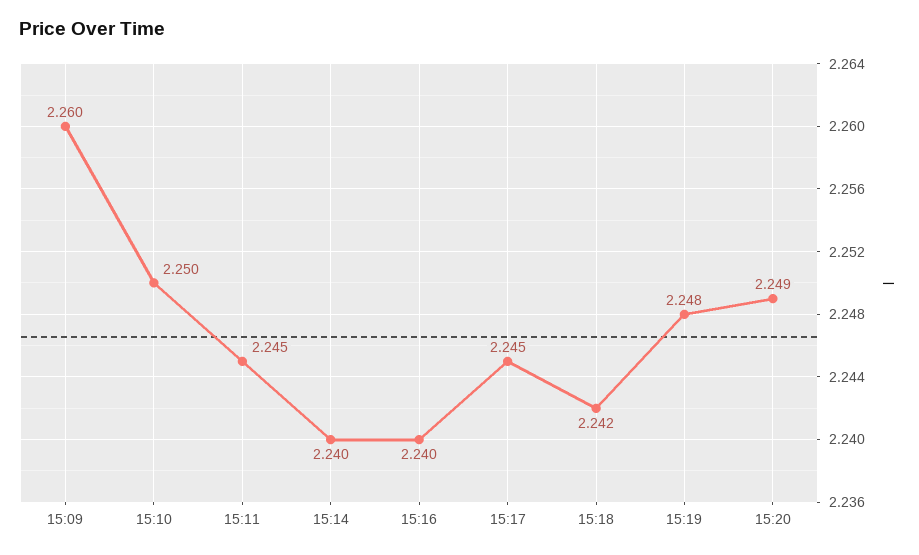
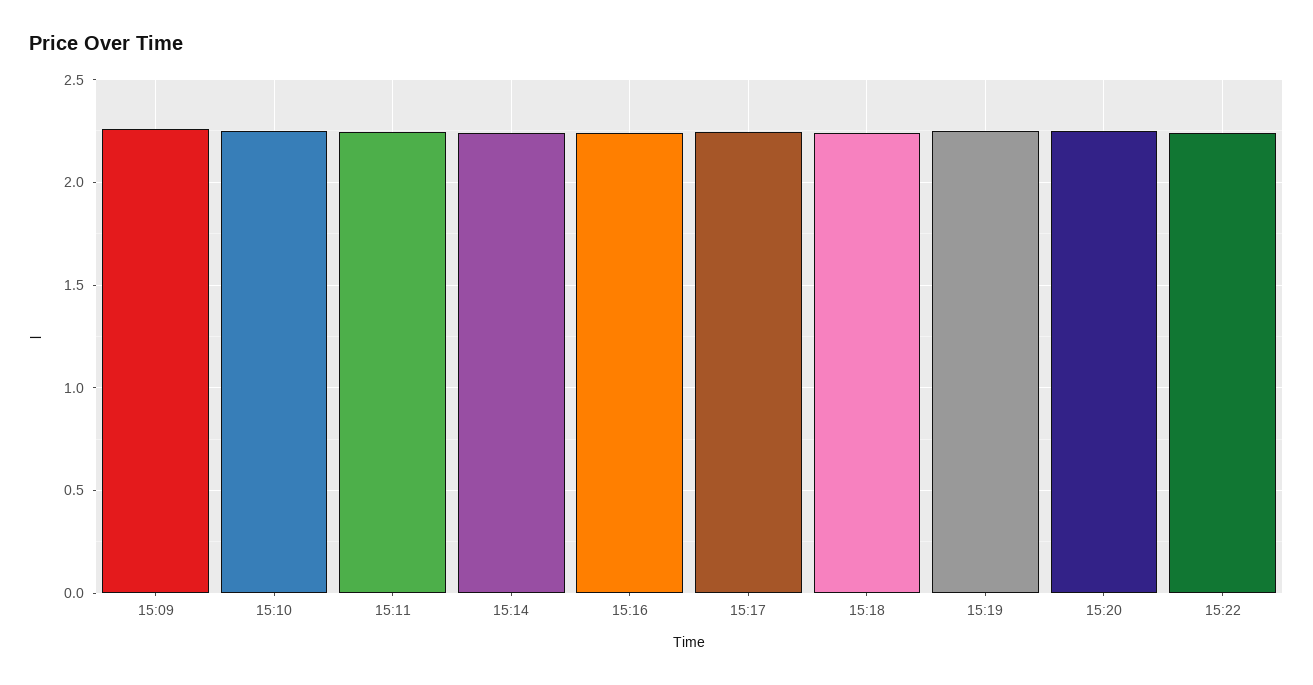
15:22: none -> 2.25

